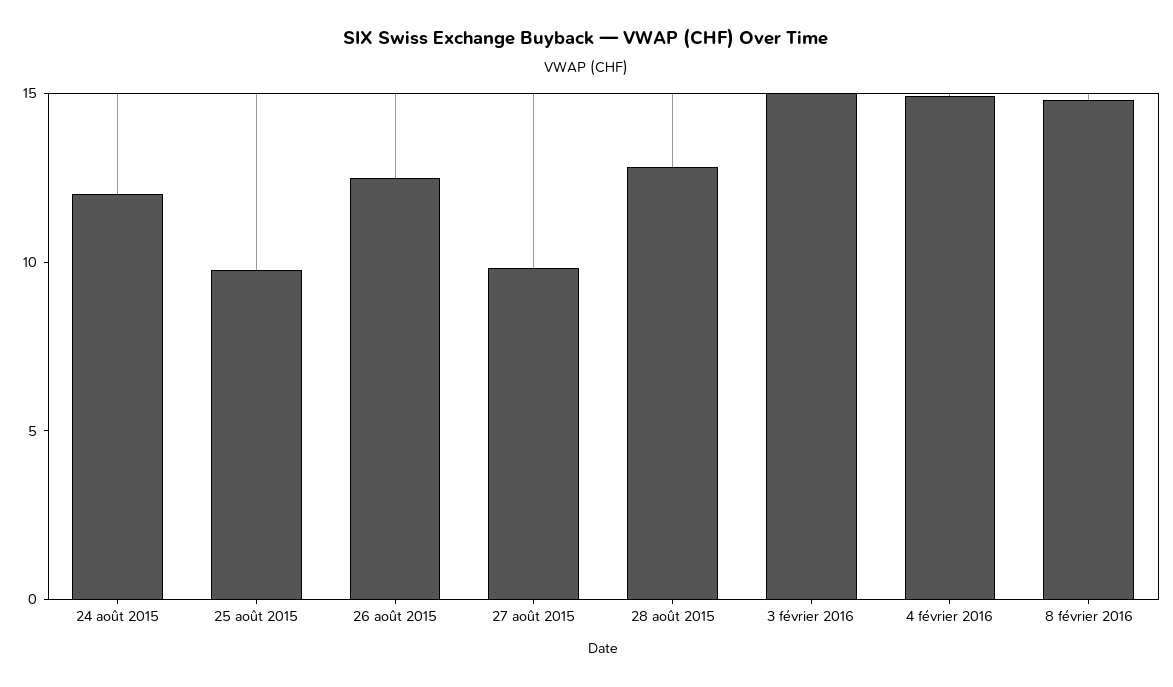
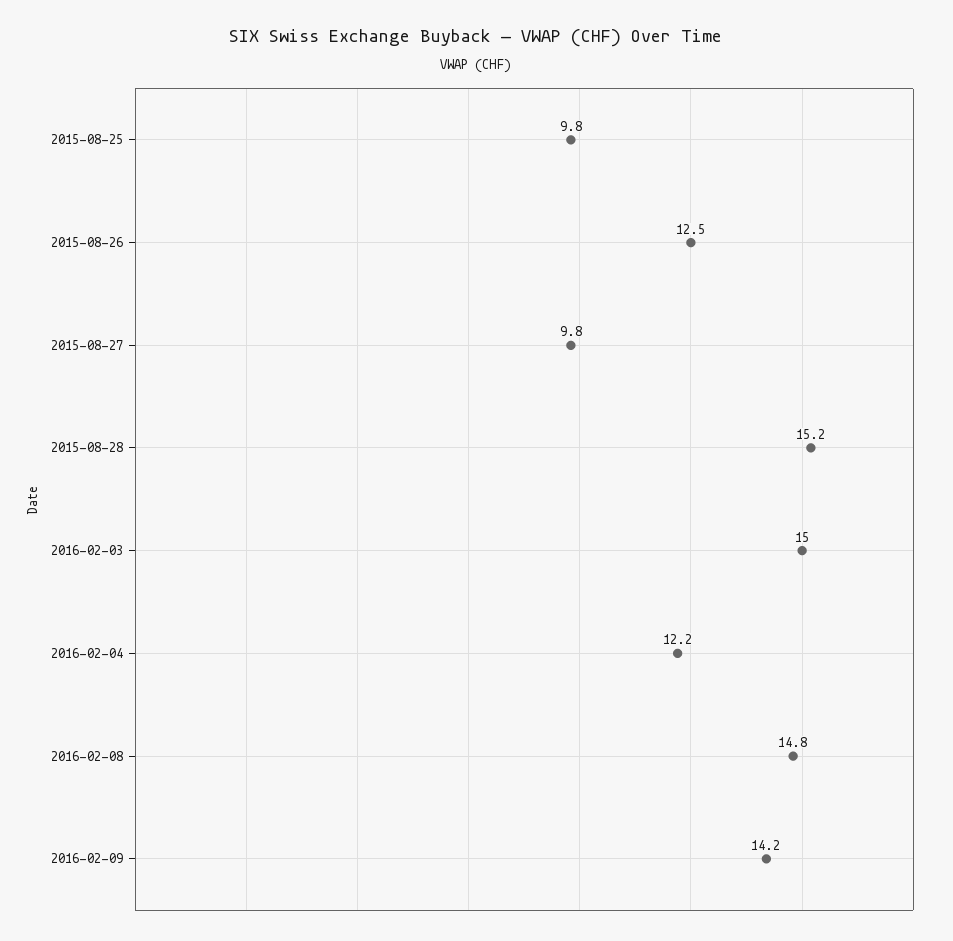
24 août 2015: 12 -> none
28 août 2015: 13 -> 15.2
4 février 2016: 15 -> 12.2
2016-02-09: none -> 14.2

